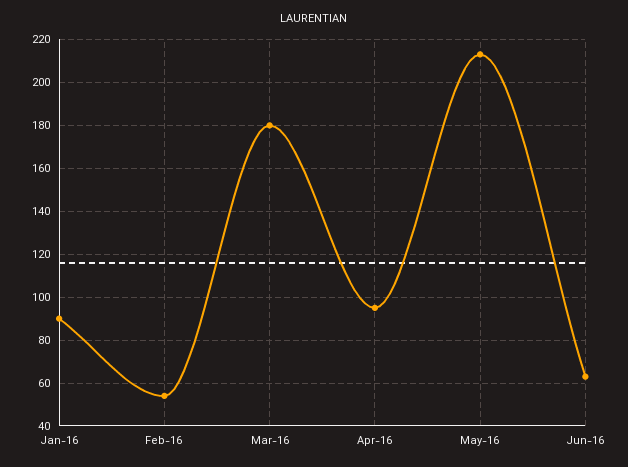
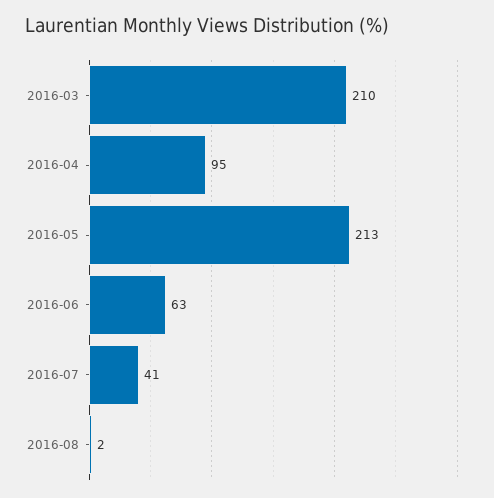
Jan-16: 90 -> none
Feb-16: 55 -> none
Mar-16: 180 -> 210
2016-07: none -> 41
2016-08: none -> 2

